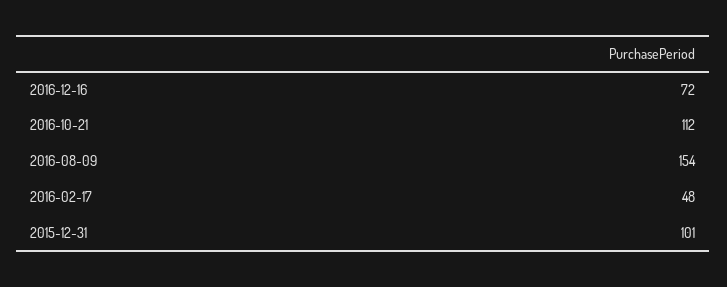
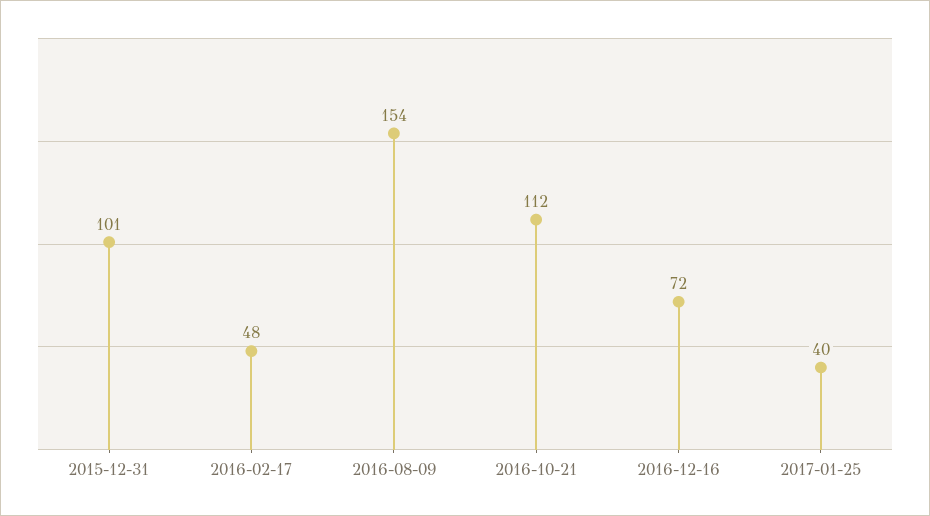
2017-01-25: none -> 40

